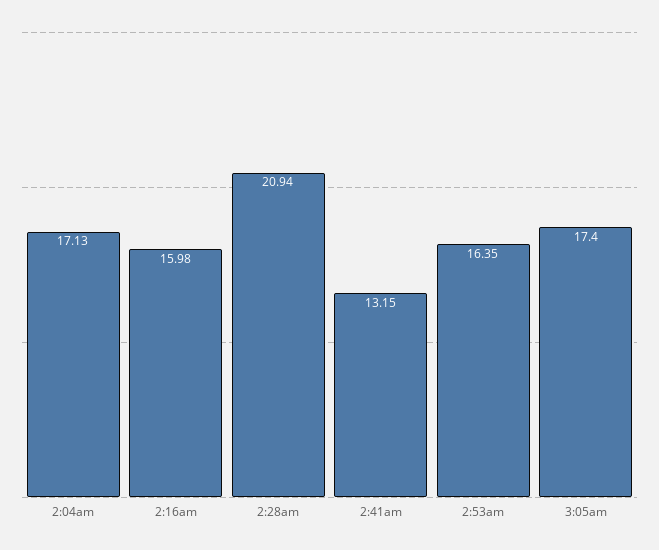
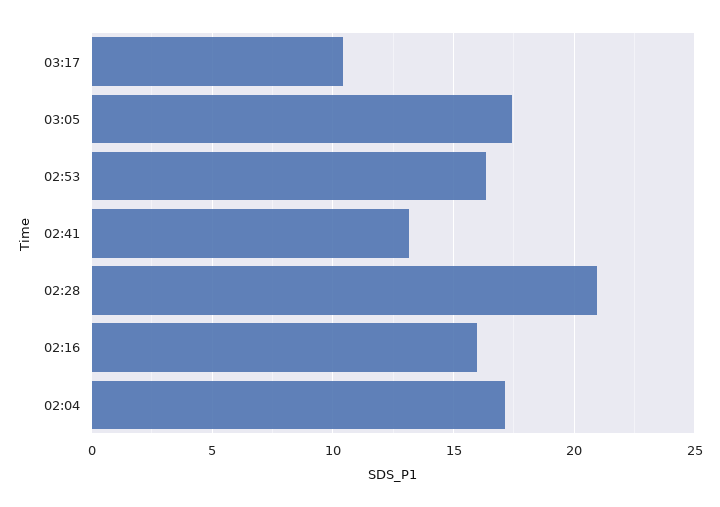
03:17: none -> 10.5

